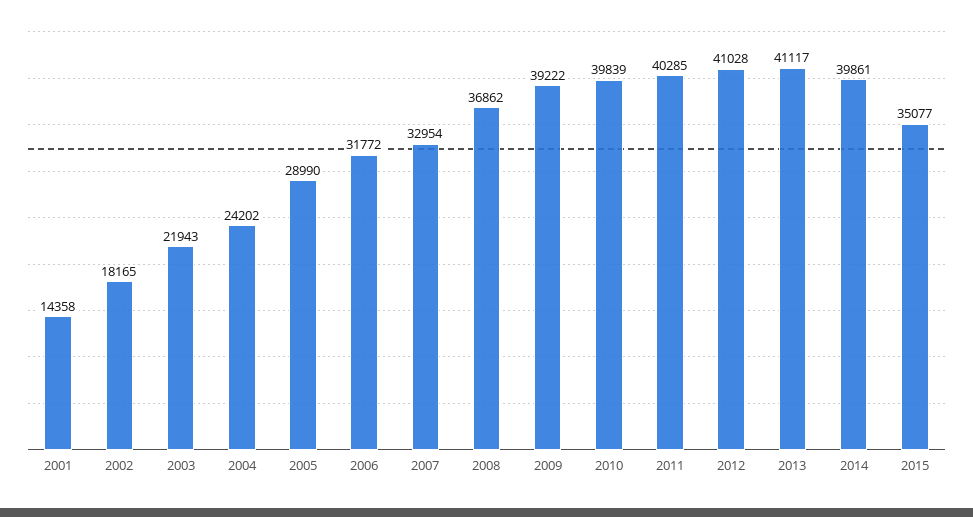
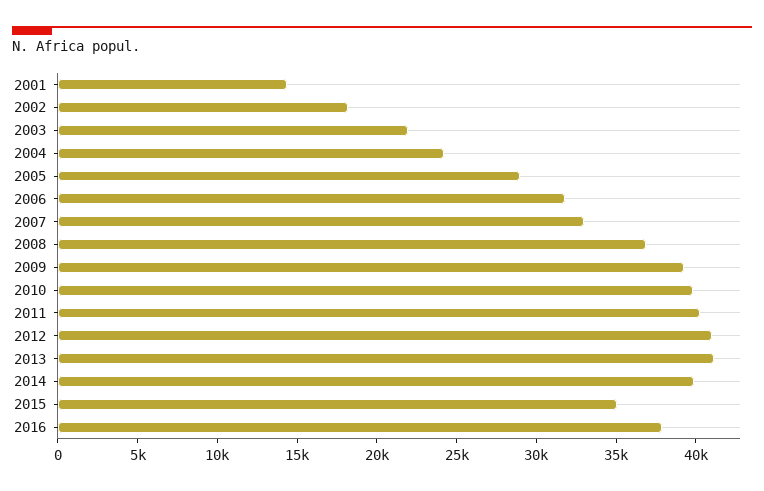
2016: none -> 38000

